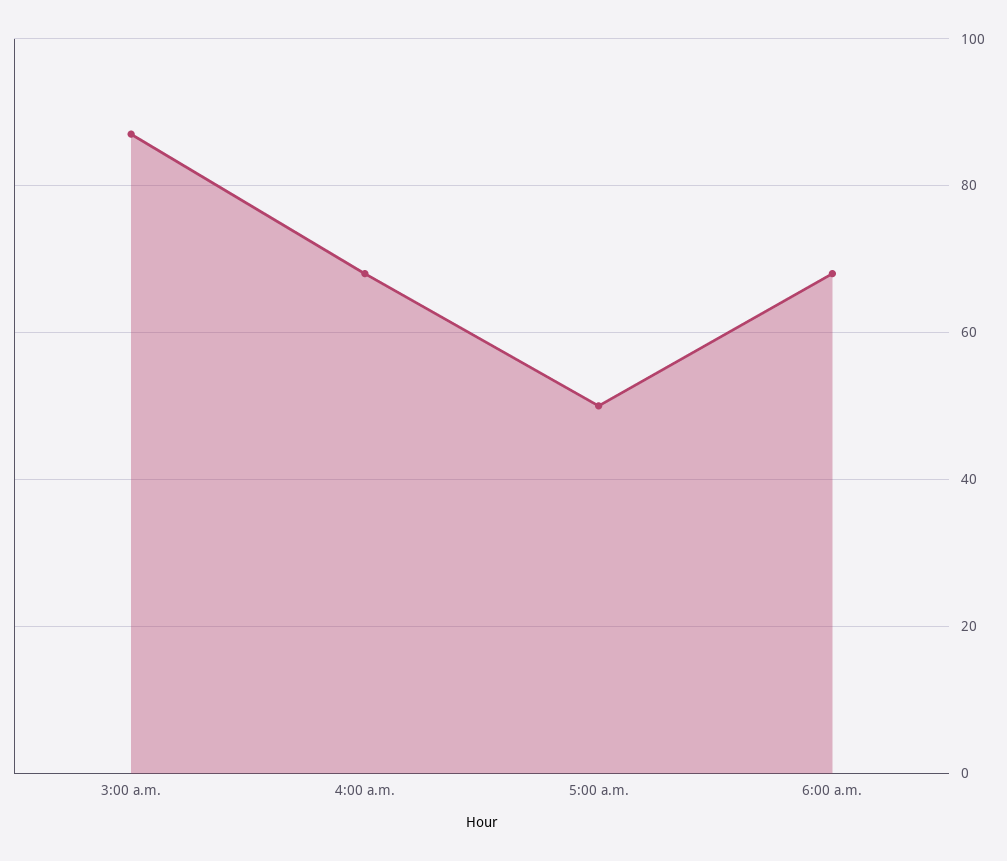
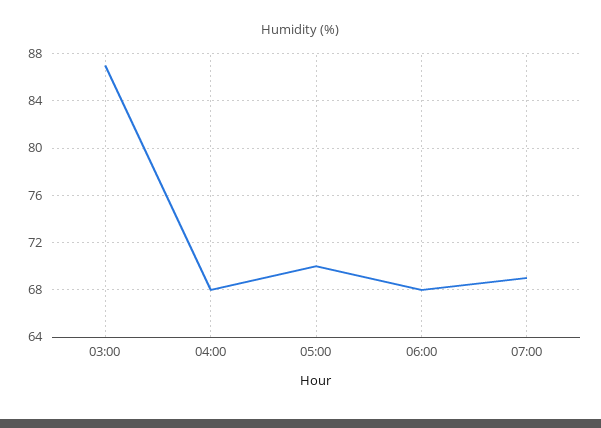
5:00 a.m.: 50 -> 70
07:00: none -> 69

